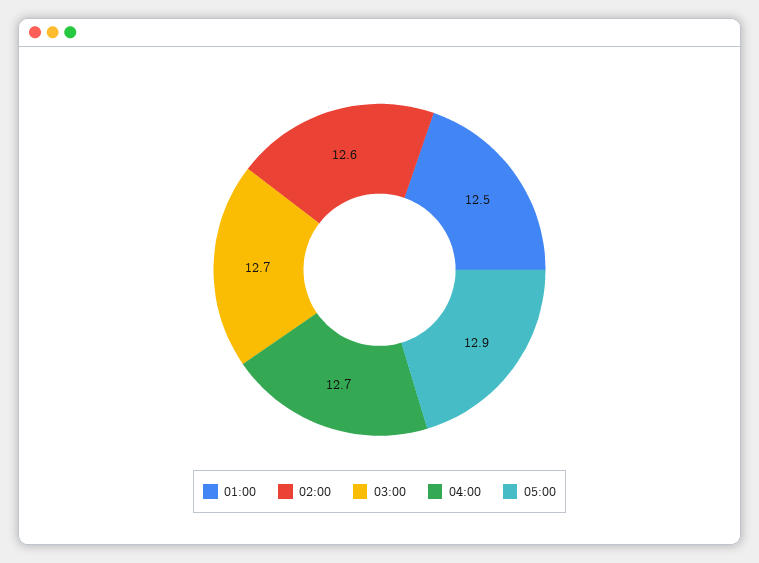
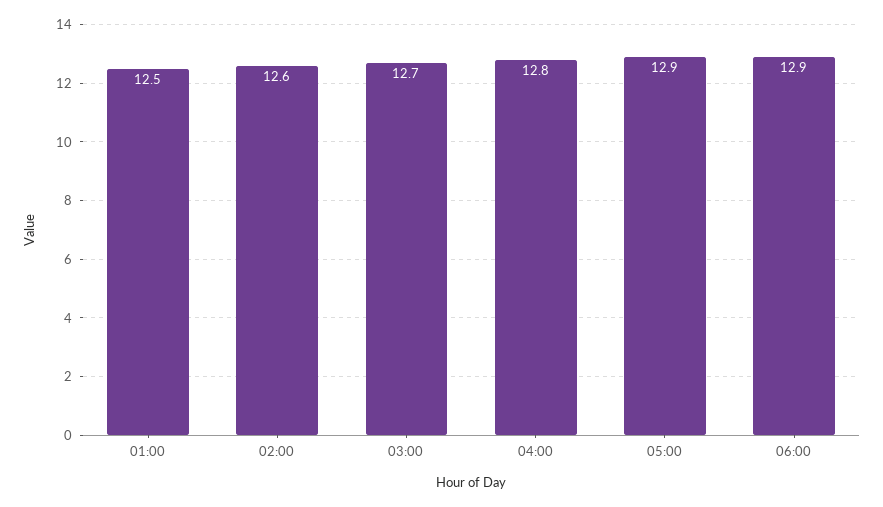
04:00: 12.7 -> 12.8
06:00: none -> 12.9

